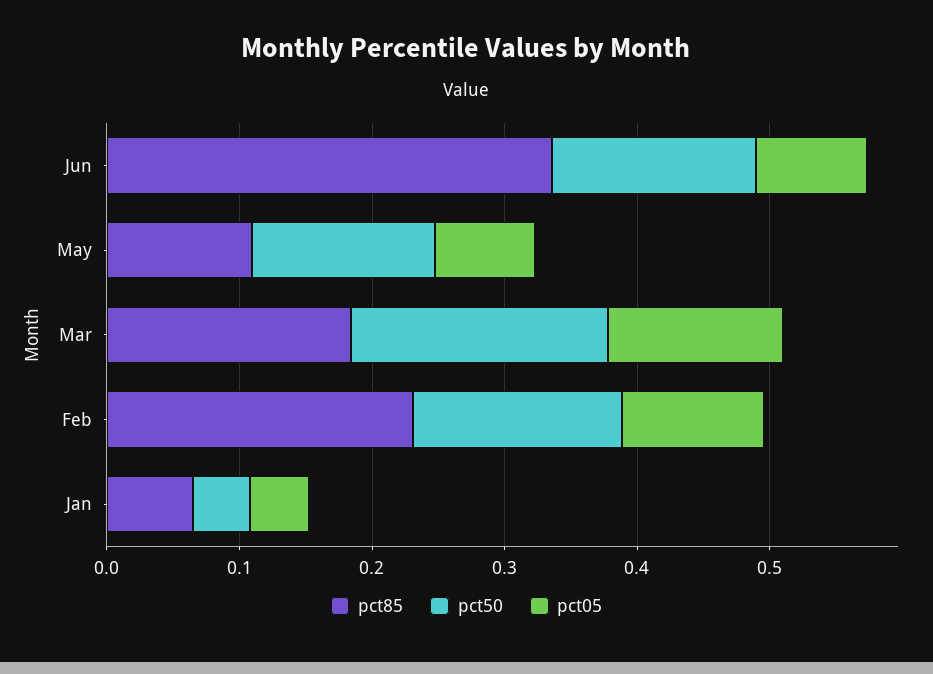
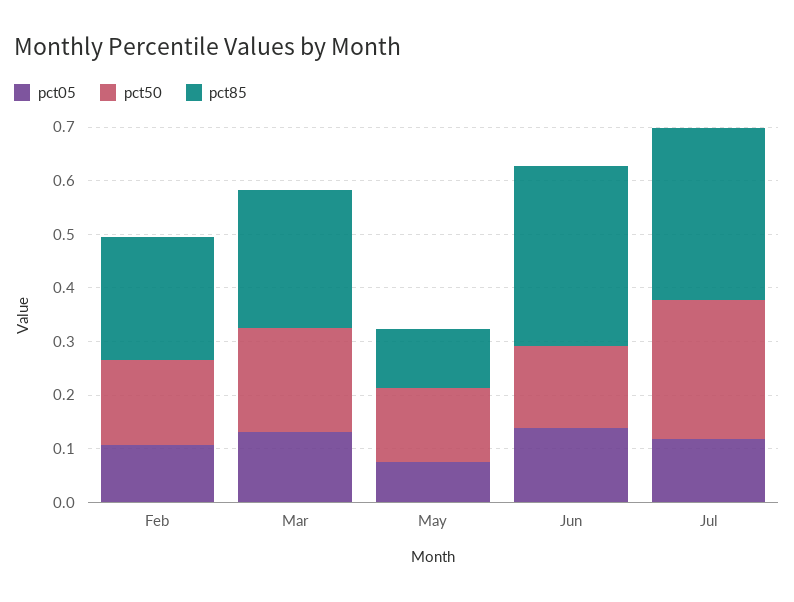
pct05, Jun: 0.08 -> 0.14
pct85, Mar: 0.18 -> 0.26
pct85, Jan: 0.06 -> none
pct50, Jan: 0.04 -> none
pct05, Jan: 0.04 -> none
pct05, Jul: none -> 0.12
pct50, Jul: none -> 0.26
pct85, Jul: none -> 0.32

